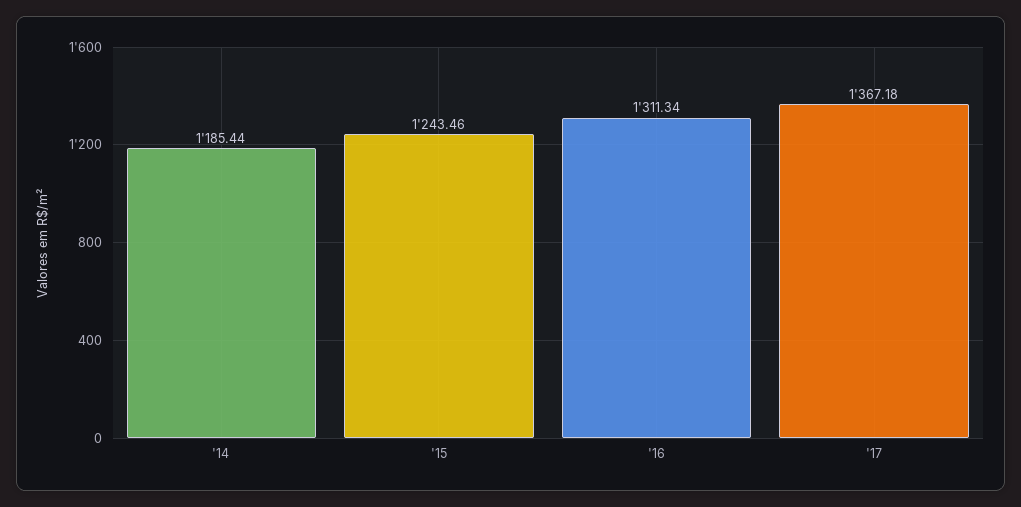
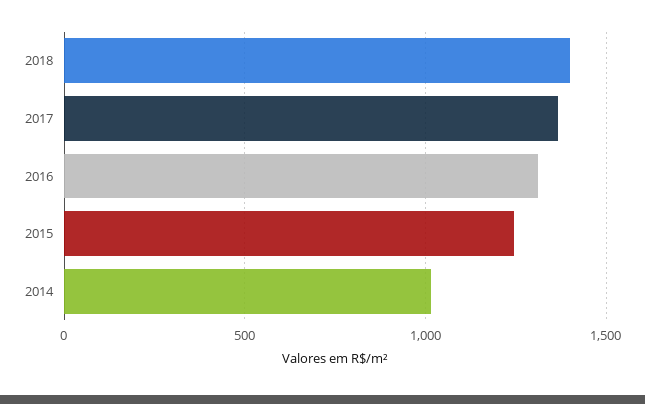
'14: 1185.44 -> 1000
2018: none -> 1400

